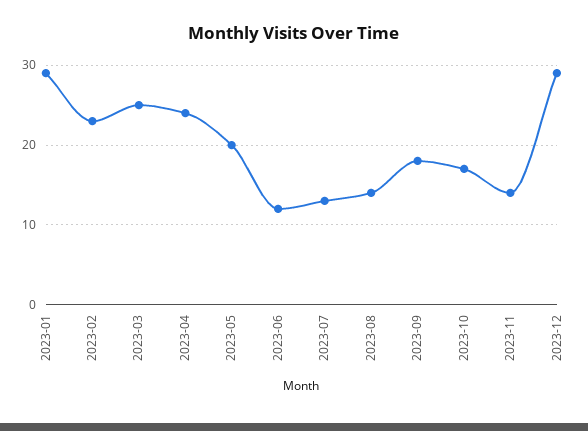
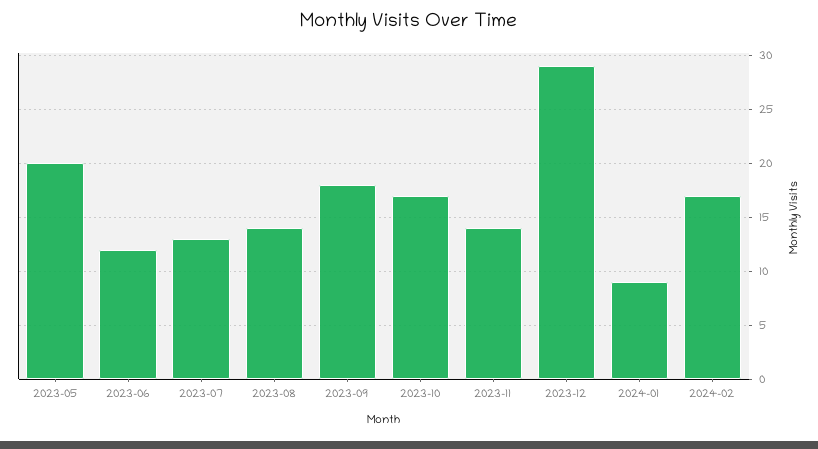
2023-01: 29 -> none
2023-02: 23 -> none
2023-03: 25 -> none
2023-04: 24 -> none
2024-01: none -> 9
2024-02: none -> 17

